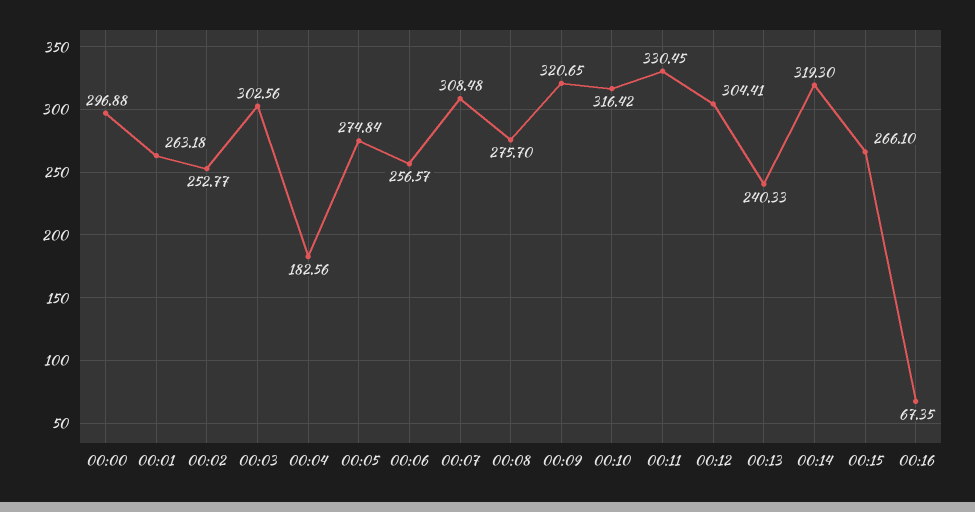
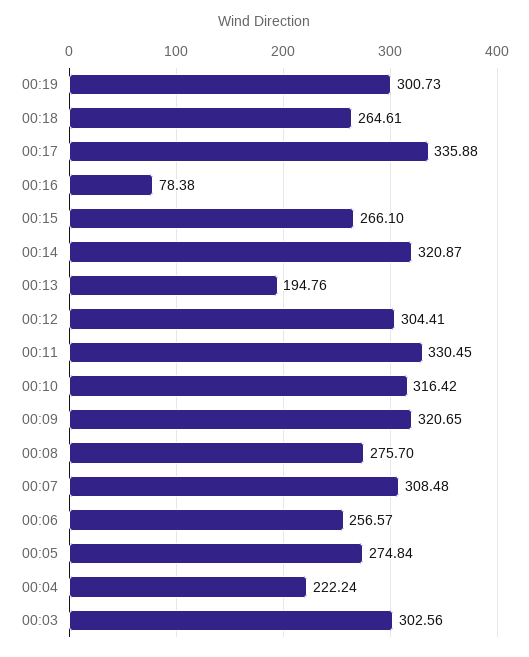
00:00: 296.88 -> none
00:01: 263.18 -> none
00:02: 252.77 -> none
00:04: 182.56 -> 222.24
00:13: 240.33 -> 194.76
00:14: 319.3 -> 320.87
00:16: 67.35 -> 78.38
00:19: none -> 300.73
00:18: none -> 264.61
00:17: none -> 335.88

